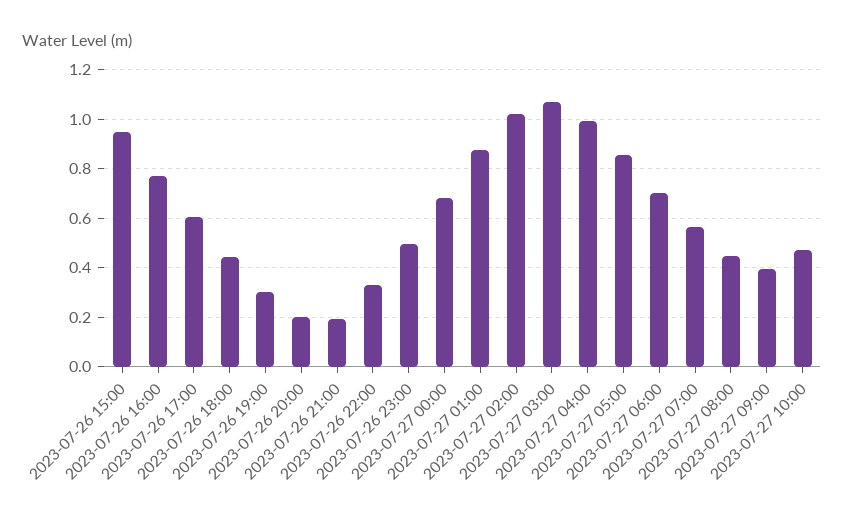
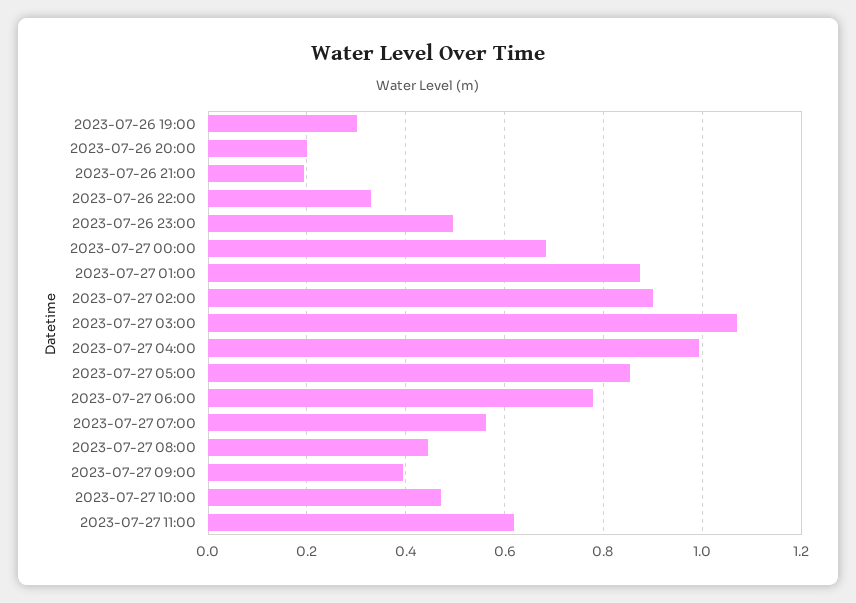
2023-07-26 15:00: 0.95 -> none
2023-07-26 16:00: 0.775 -> none
2023-07-26 17:00: 0.6 -> none
2023-07-26 18:00: 0.45 -> none
2023-07-27 02:00: 1.025 -> 0.9
2023-07-27 06:00: 0.7 -> 0.78
2023-07-27 11:00: none -> 0.62

